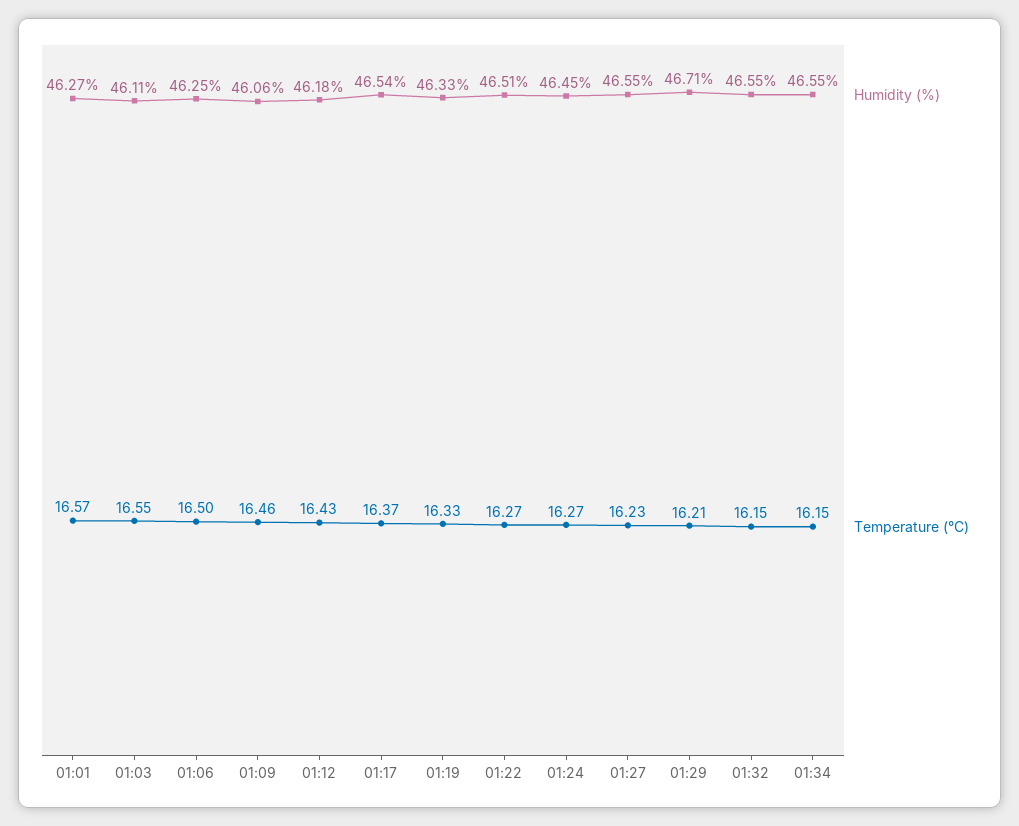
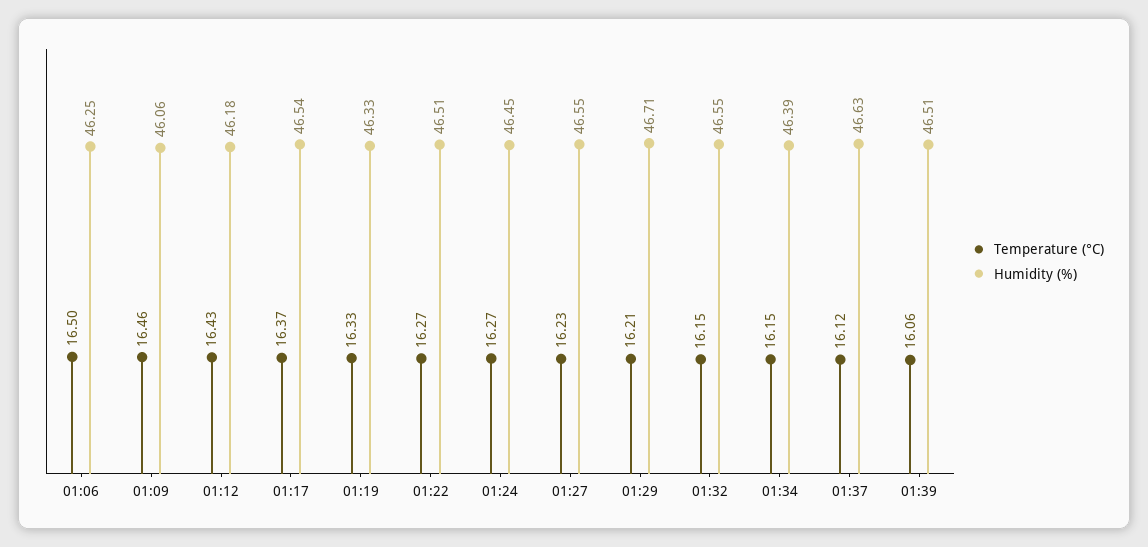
Humidity (%), 01:01: 46.27 -> none
Temperature (°C), 01:01: 16.57 -> none
Humidity (%), 01:03: 46.11 -> none
Temperature (°C), 01:03: 16.55 -> none
Humidity (%), 01:34: 46.55 -> 46.39
Temperature (°C), 01:37: none -> 16.12
Humidity (%), 01:37: none -> 46.63
Temperature (°C), 01:39: none -> 16.06
Humidity (%), 01:39: none -> 46.51

